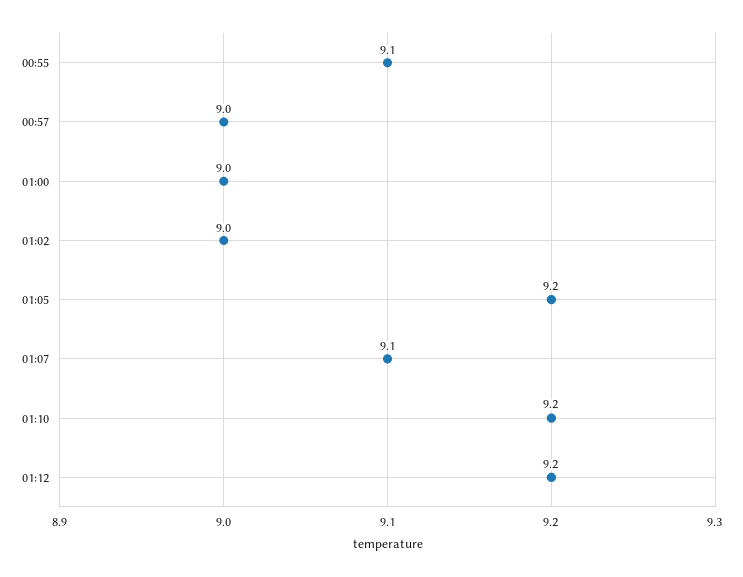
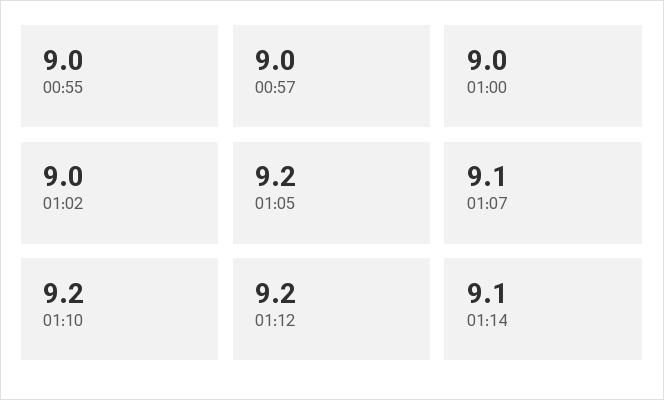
00:55: 9.1 -> 9
01:14: none -> 9.1

